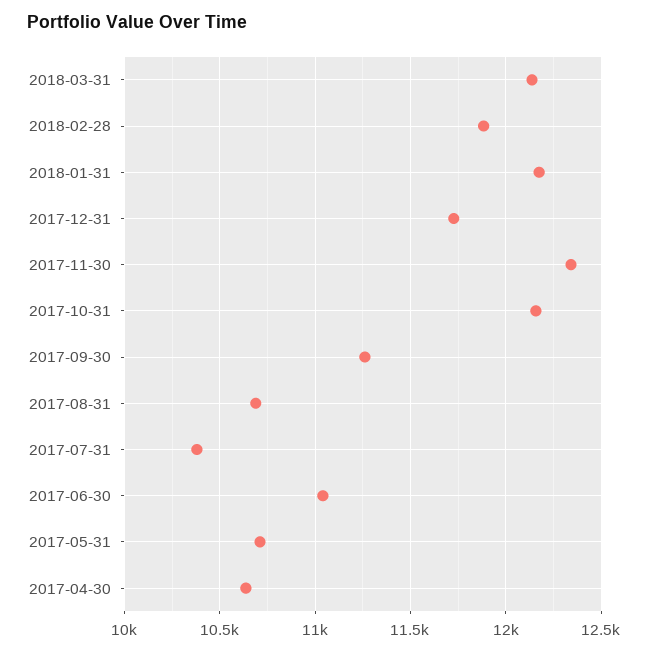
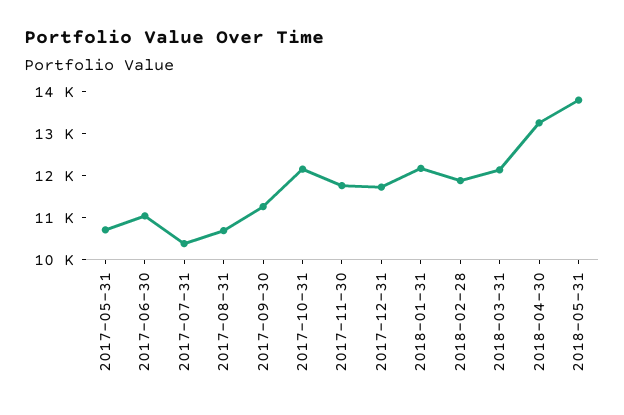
2017-11-30: 12350 -> 11800
2017-04-30: 10650 -> none
2018-04-30: none -> 13200
2018-05-31: none -> 13800

